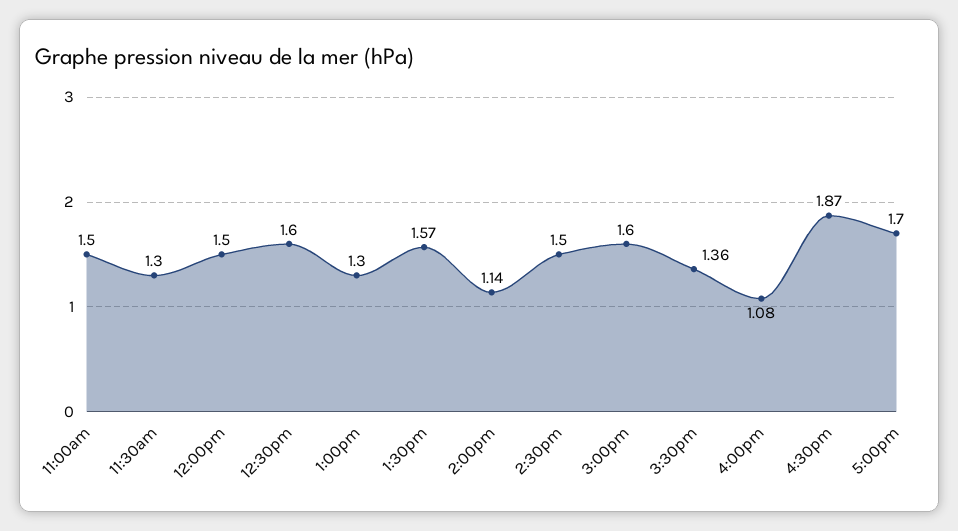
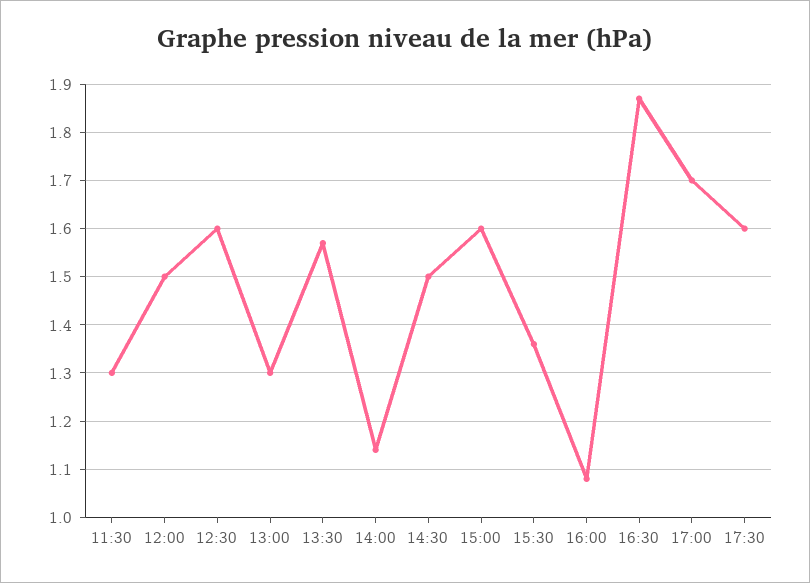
11:00am: 1.5 -> none
17:30: none -> 1.6

